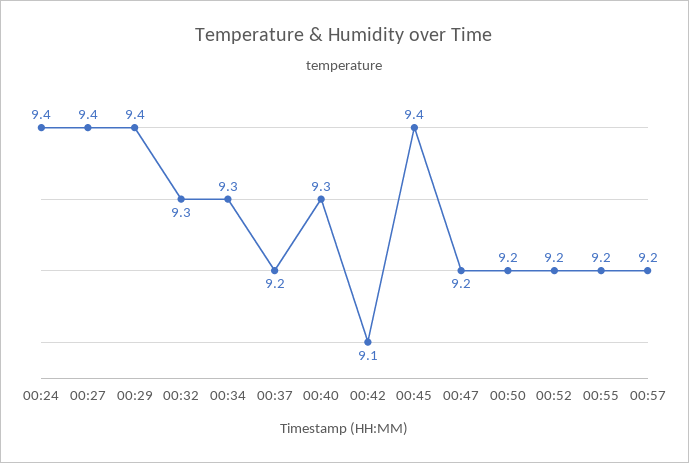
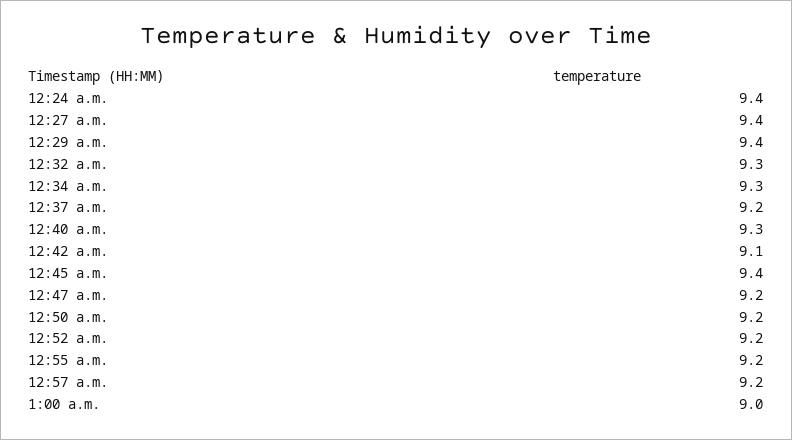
1:00 a.m.: none -> 9

